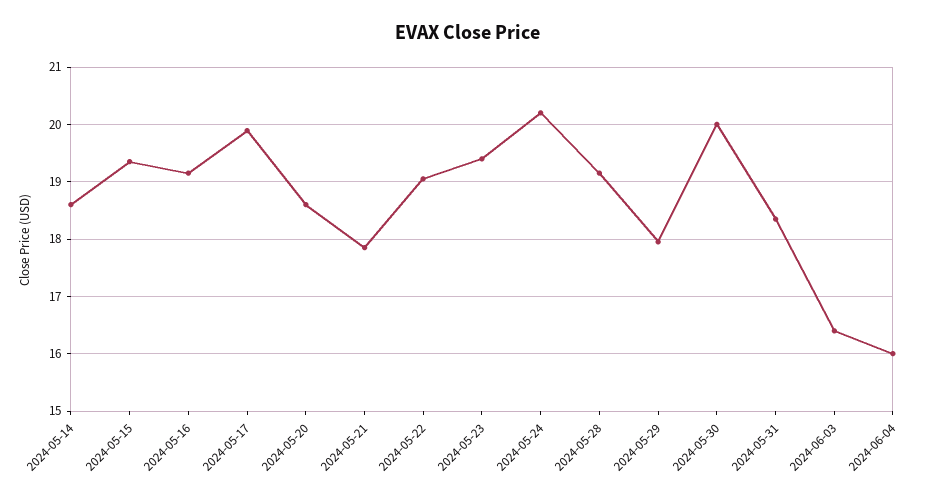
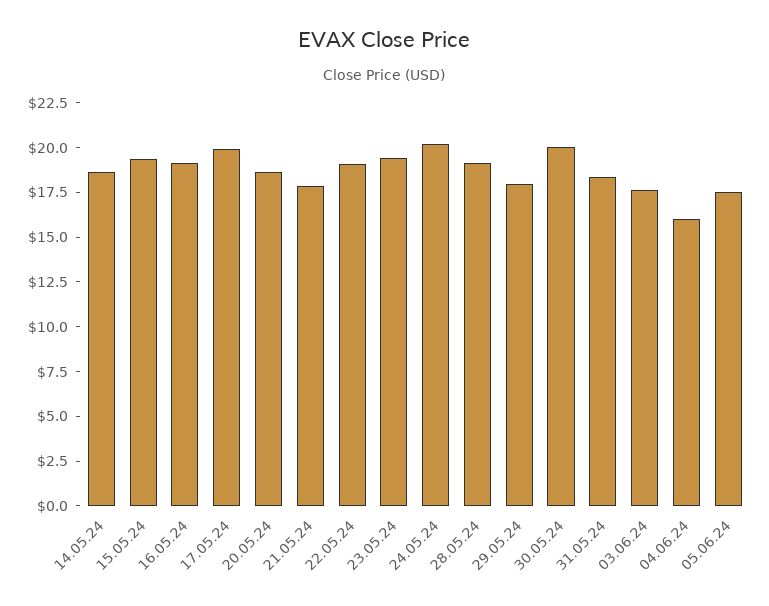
2024-06-03: 16.4 -> 17.5
05.06.24: none -> 17.5

